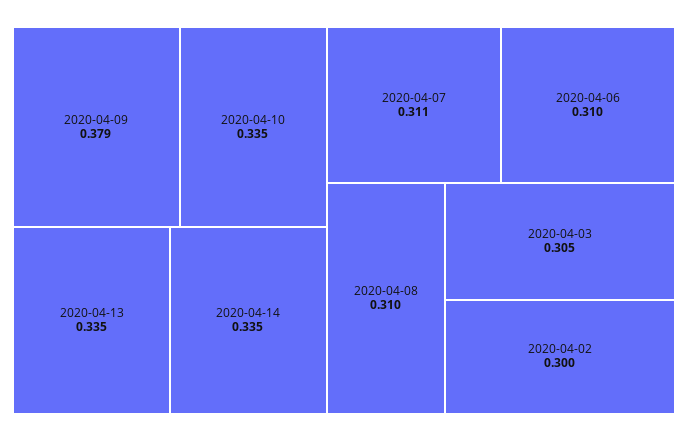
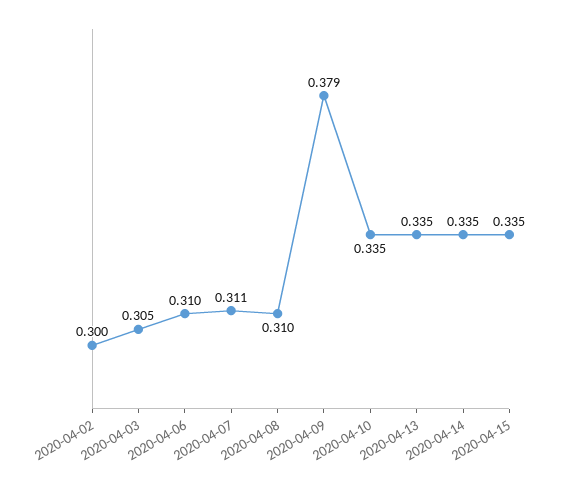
2020-04-15: none -> 0.335

